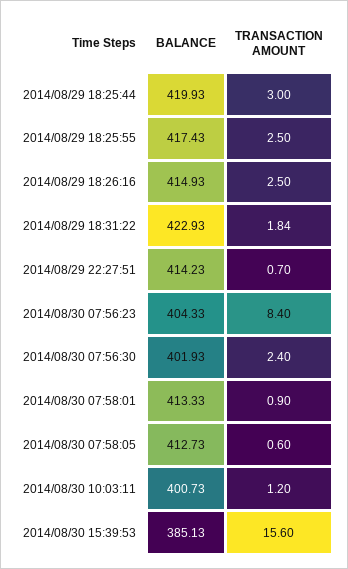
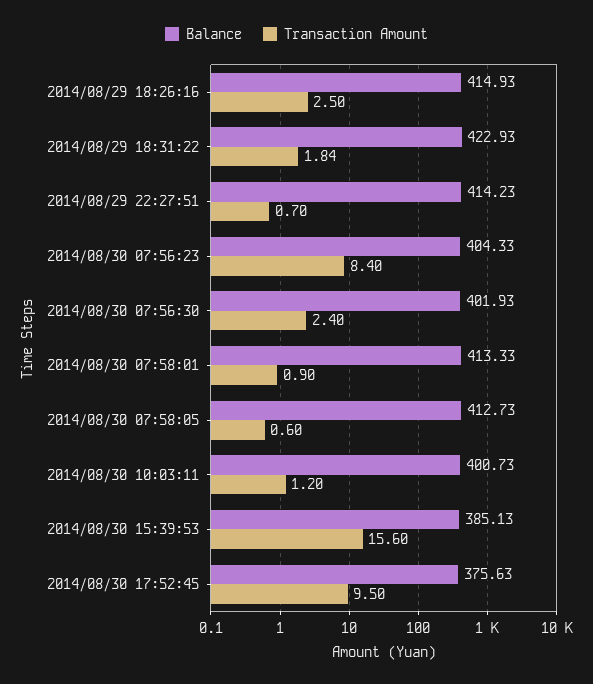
BALANCE, 2014/08/29 18:25:44: 419.93 -> none
TRANSACTION AMOUNT, 2014/08/29 18:25:44: 3 -> none
BALANCE, 2014/08/29 18:25:55: 417.43 -> none
TRANSACTION AMOUNT, 2014/08/29 18:25:55: 2.5 -> none
BALANCE, 2014/08/30 17:52:45: none -> 375.63
TRANSACTION AMOUNT, 2014/08/30 17:52:45: none -> 9.5

